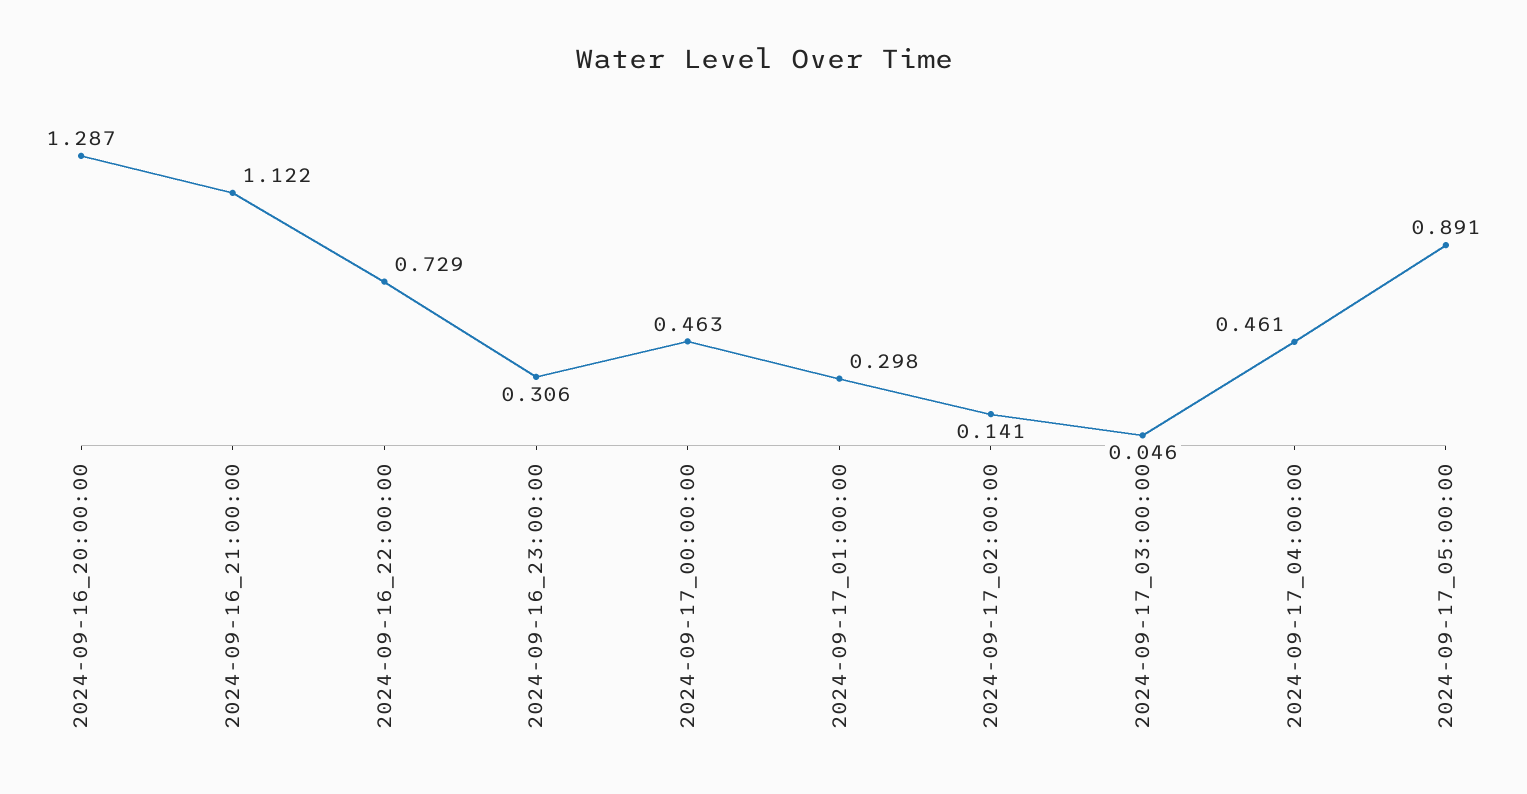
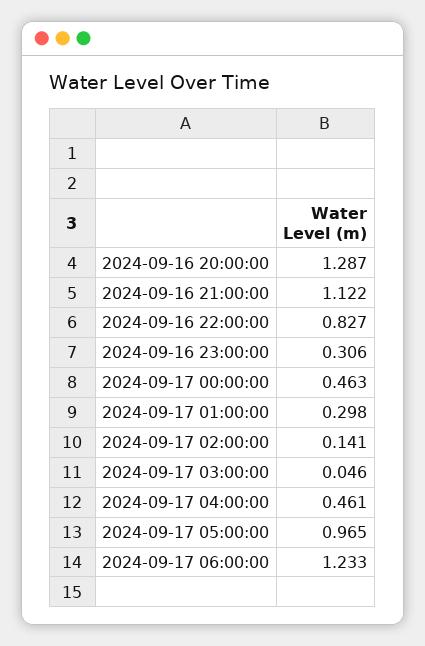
2024-09-16_22:00:00: 0.729 -> 0.827
2024-09-17_05:00:00: 0.891 -> 0.965
2024-09-17 06:00:00: none -> 1.233

